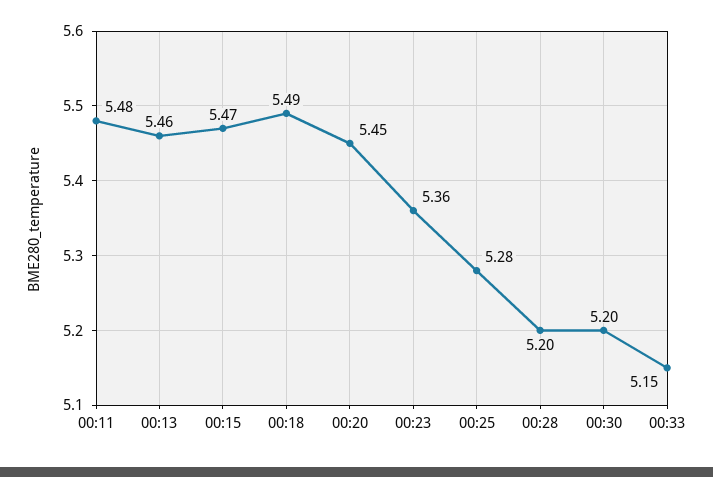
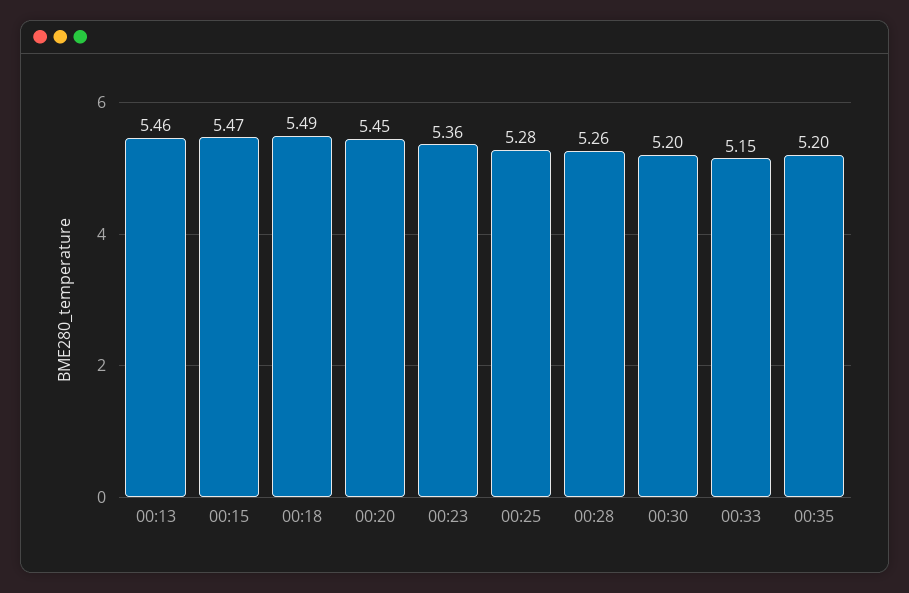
00:11: 5.48 -> none
00:28: 5.2 -> 5.26
00:35: none -> 5.2

